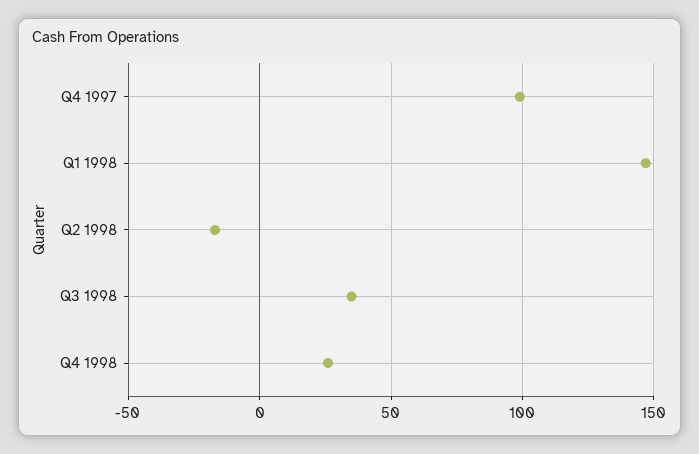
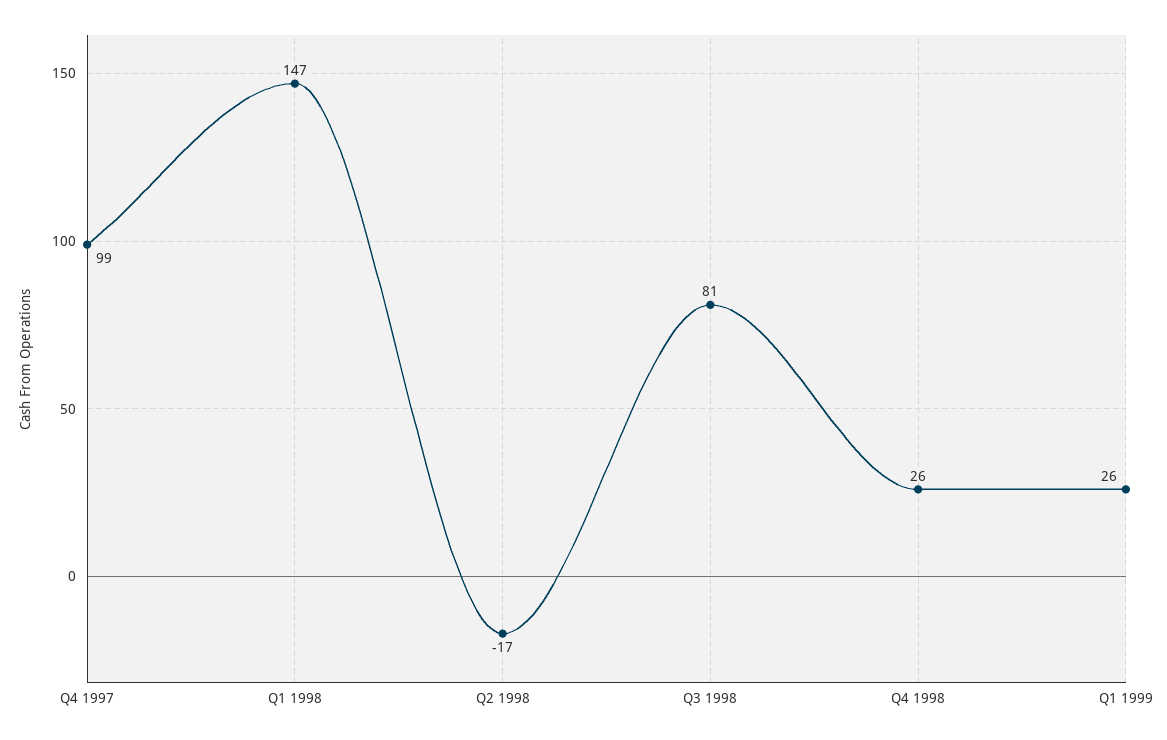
Q3 1998: 35 -> 81
Q1 1999: none -> 26

